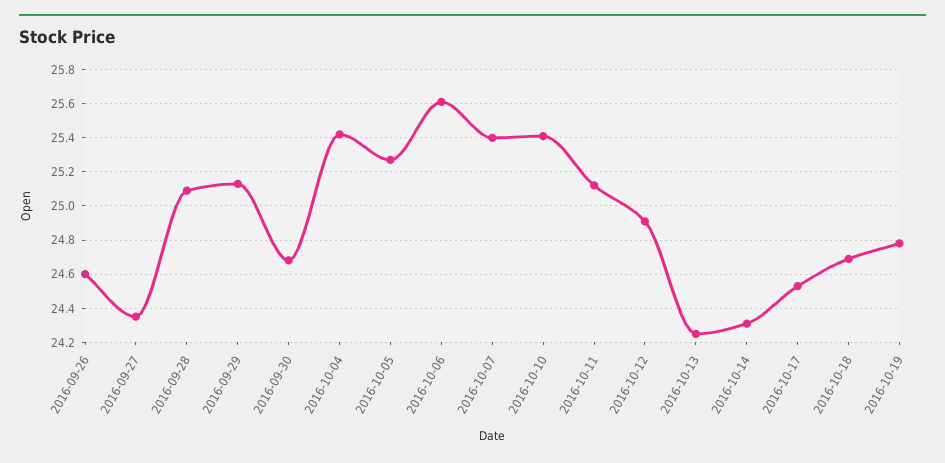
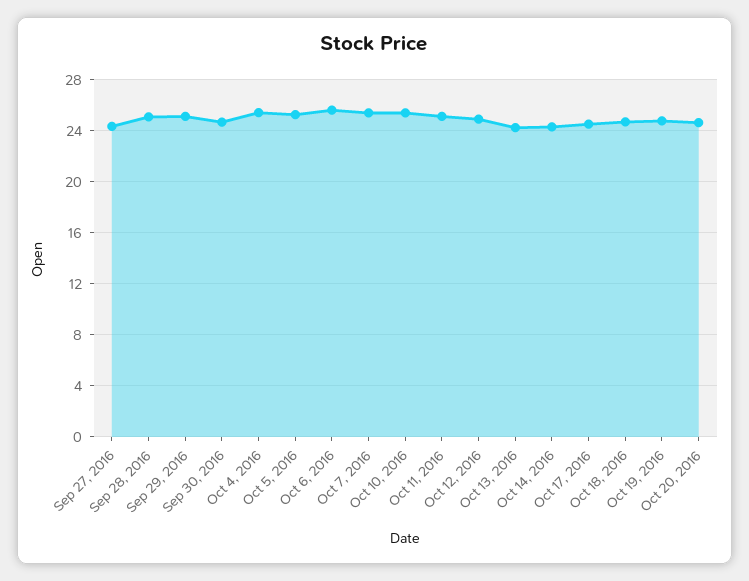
2016-09-26: 24.6 -> none
Oct 20, 2016: none -> 24.5

